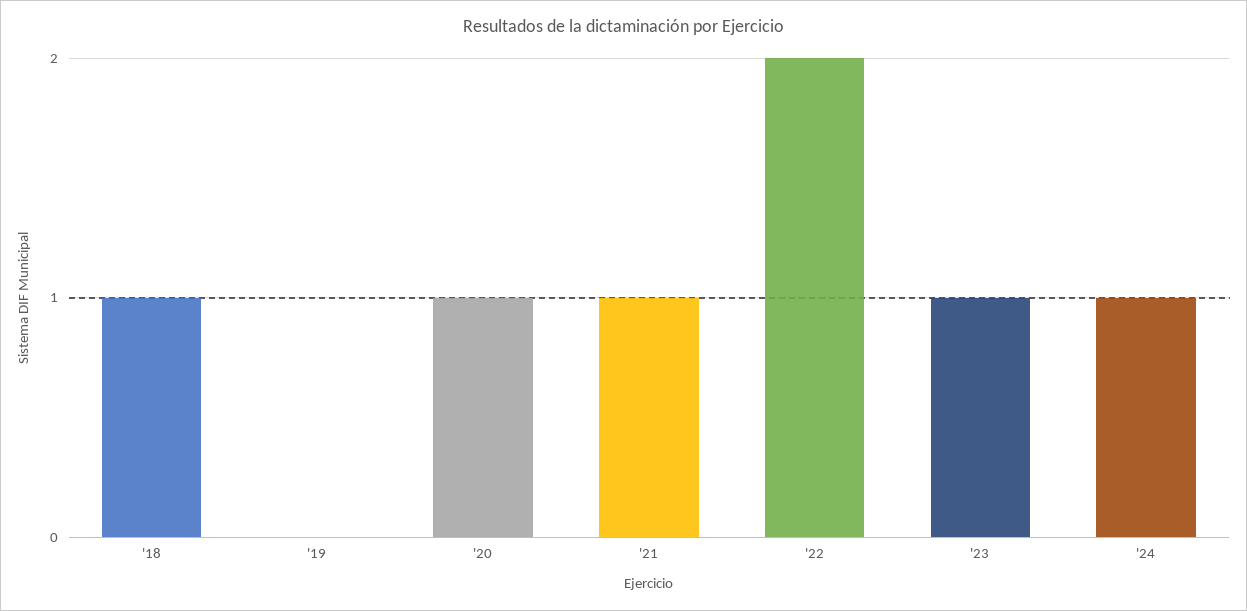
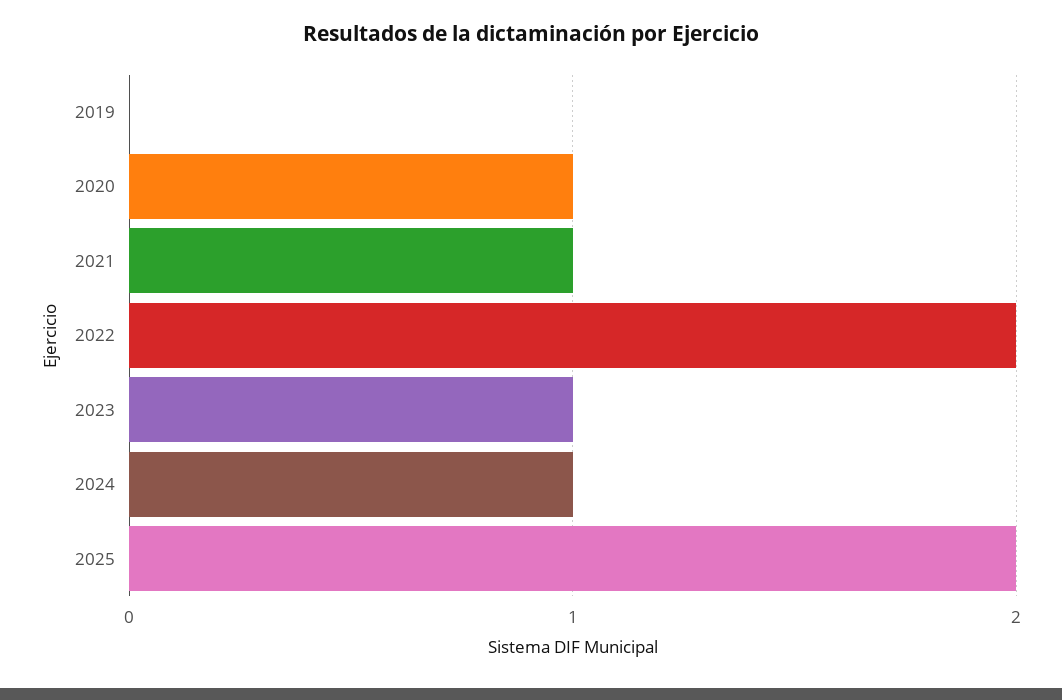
'18: 1 -> none
2025: none -> 2

